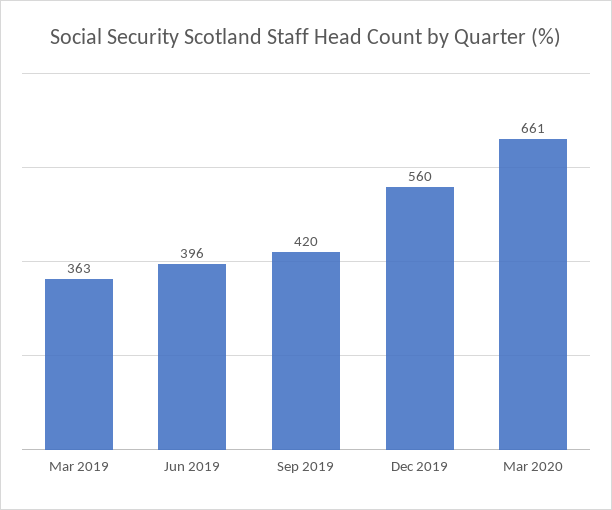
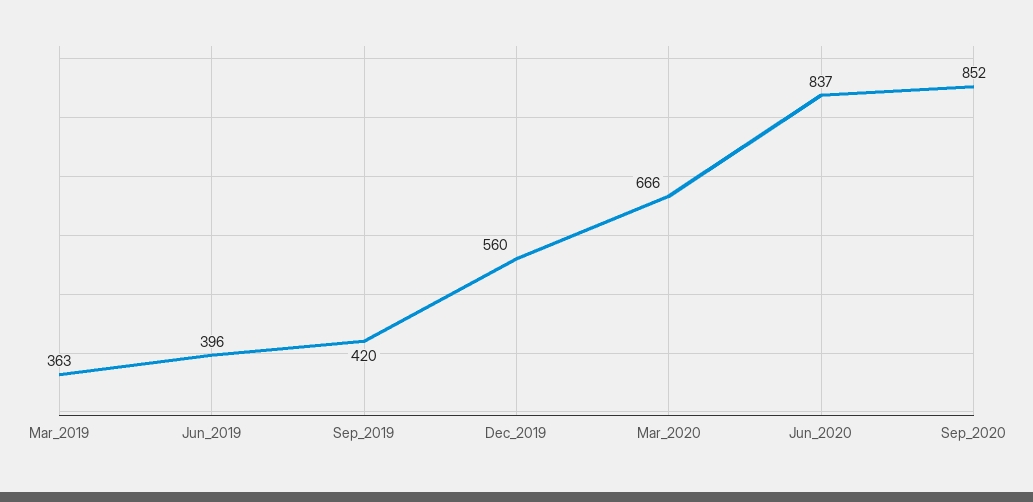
Mar 2020: 661 -> 666
Jun_2020: none -> 837
Sep_2020: none -> 852

